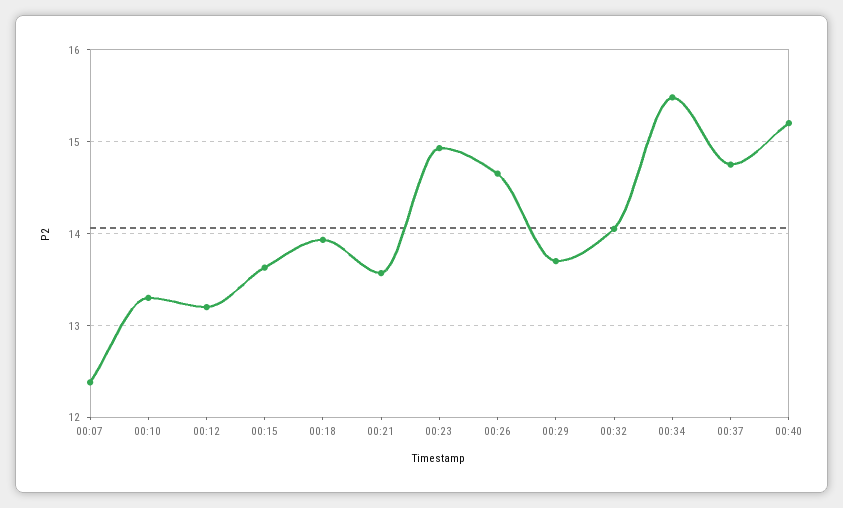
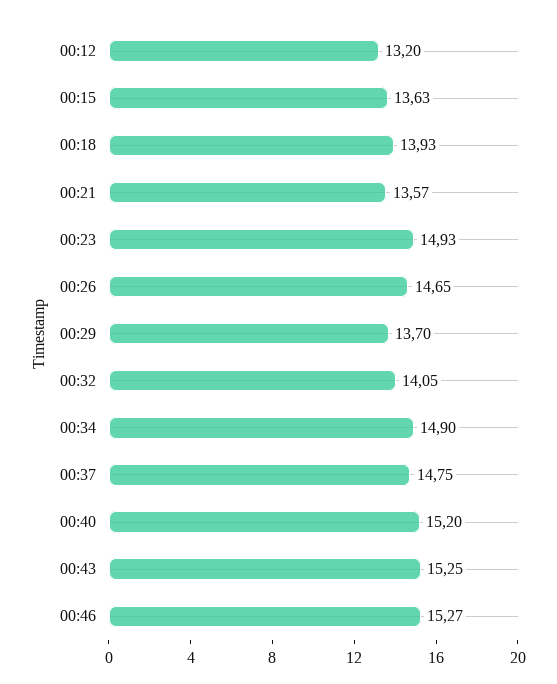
00:07: 12.4 -> none
00:10: 13.3 -> none
00:34: 15.5 -> 14.9
00:43: none -> 15.25
00:46: none -> 15.27

